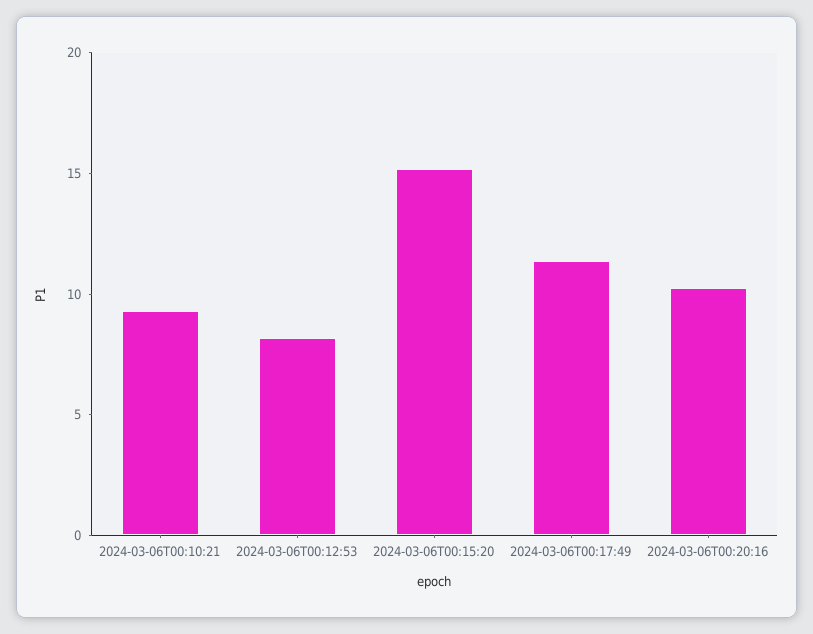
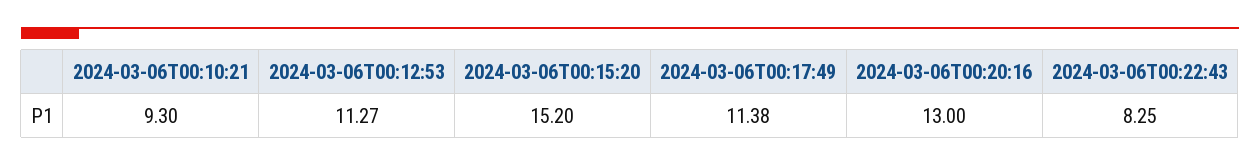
2024-03-06T00:12:53: 8 -> 11.27
2024-03-06T00:20:16: 10 -> 13
2024-03-06T00:22:43: none -> 8.25

